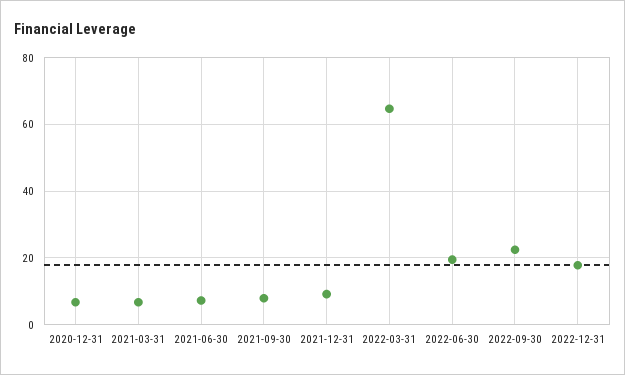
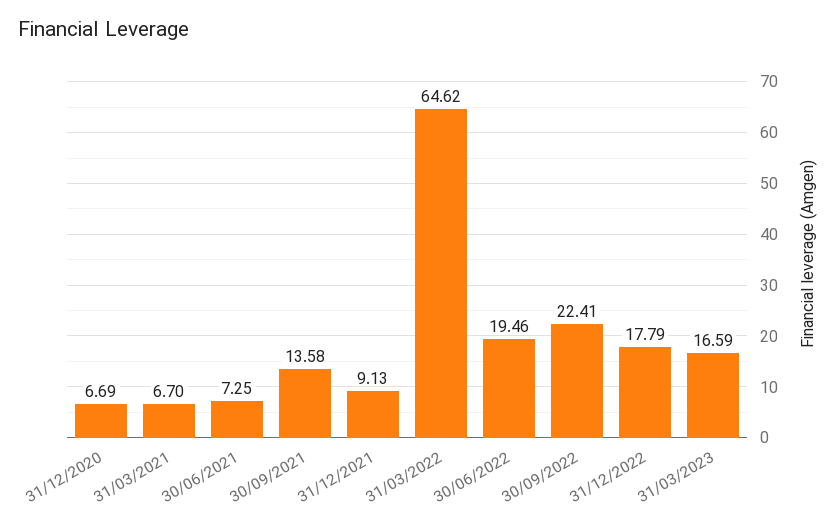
2021-09-30: 8 -> 13.58
31/03/2023: none -> 16.59

